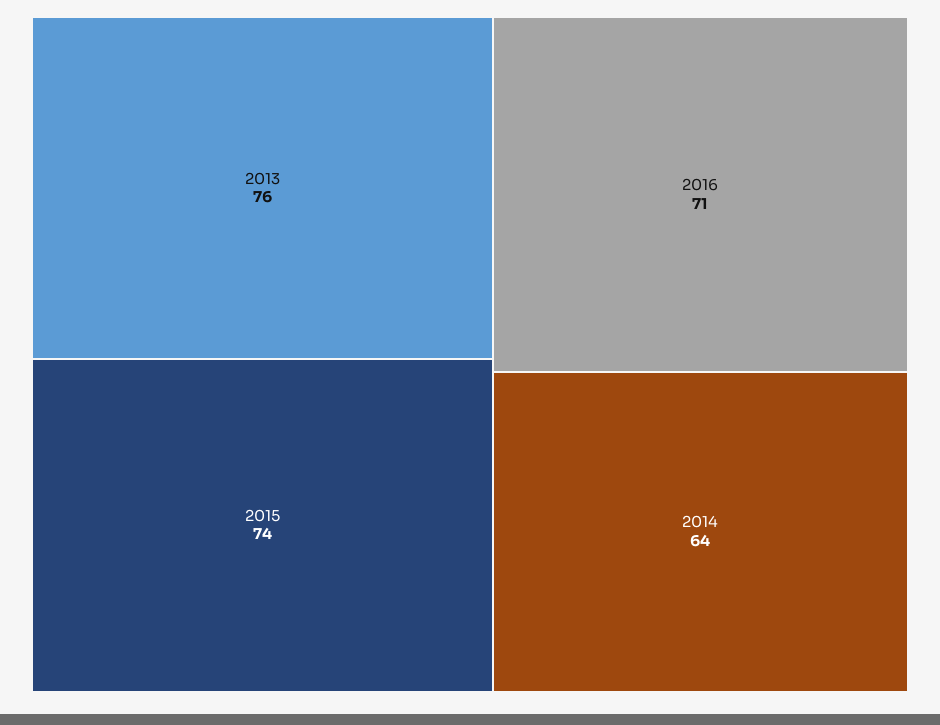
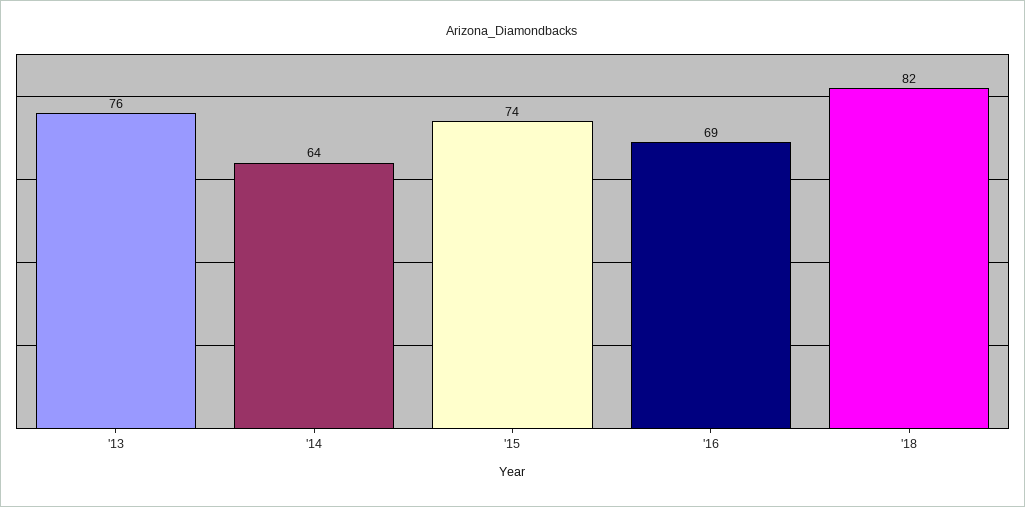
2016: 71 -> 69
'18: none -> 82

